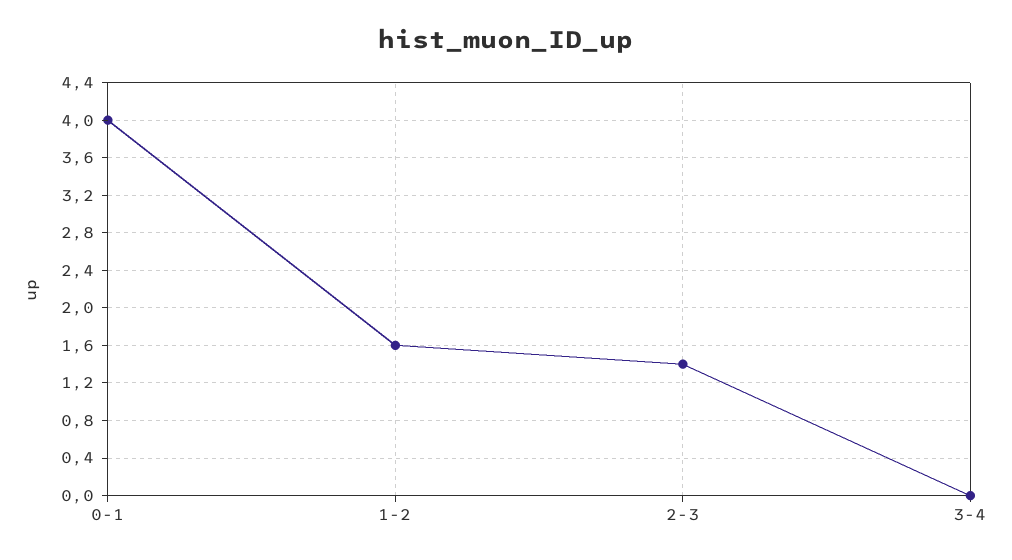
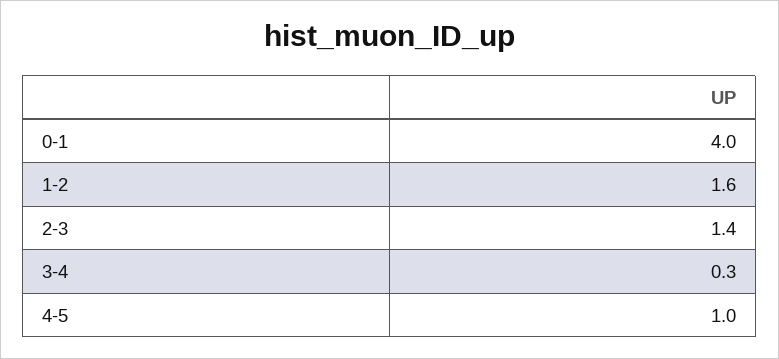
3-4: 0 -> 0.3
4-5: none -> 1

